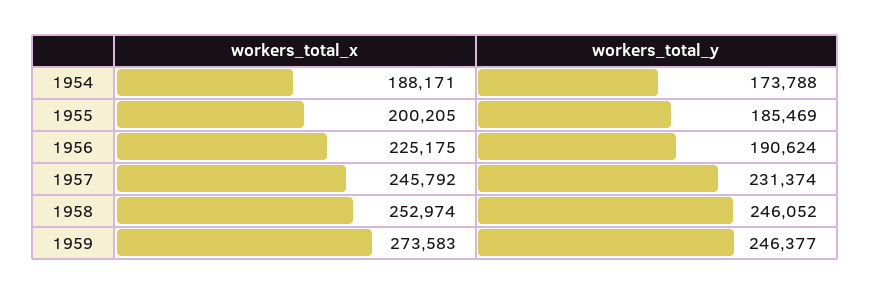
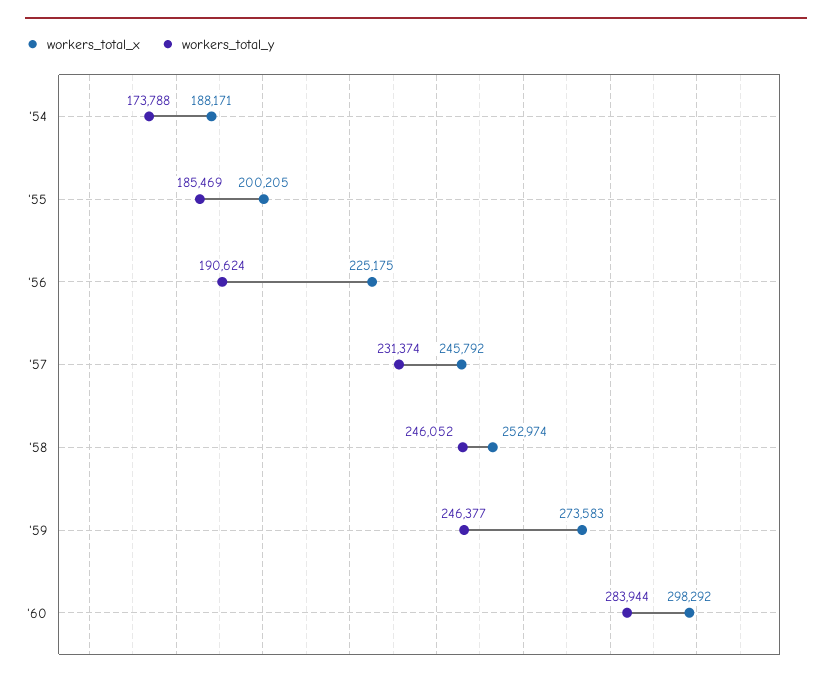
workers_total_x, '60: none -> 298292
workers_total_y, '60: none -> 283944

